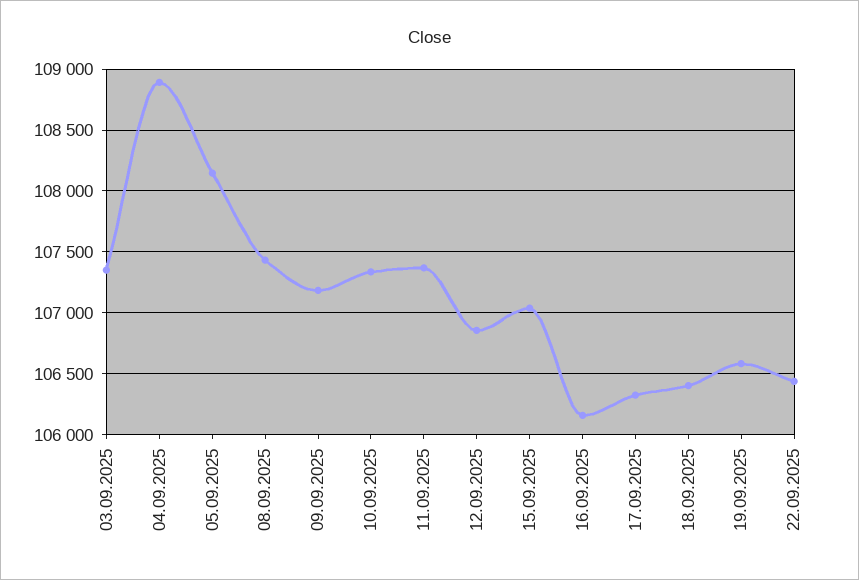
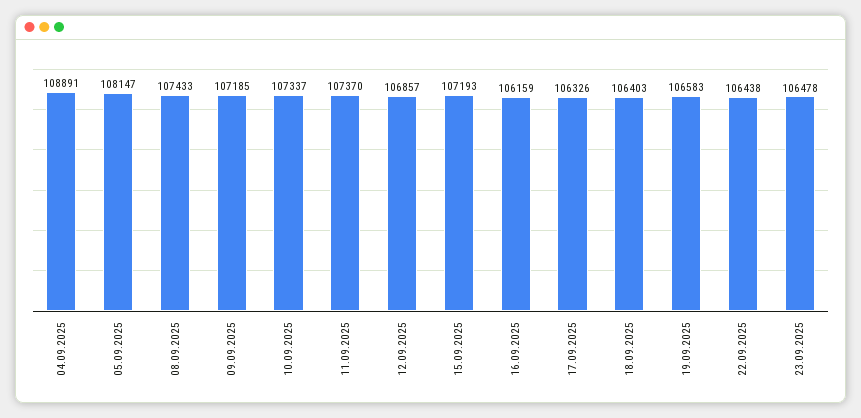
03.09.2025: 107350 -> none
15.09.2025: 107050 -> 107193
23.09.2025: none -> 106478

